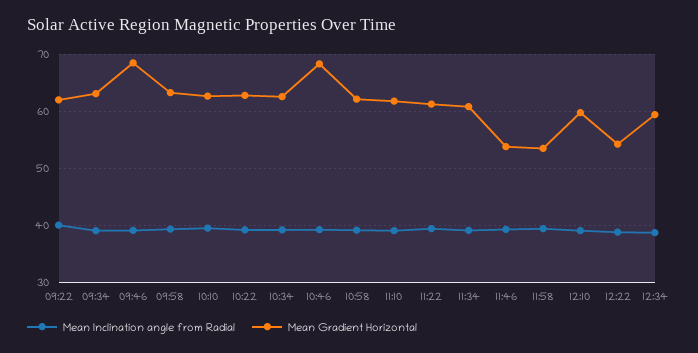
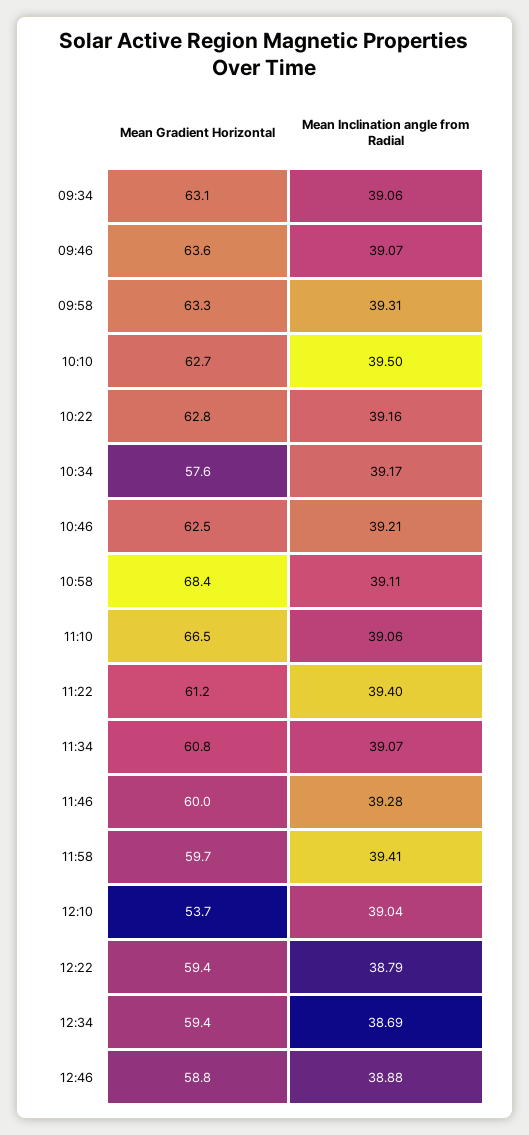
Mean Inclination angle from Radial, 09:22: 40 -> none
Mean Gradient Horizontal, 09:22: 62 -> none
Mean Gradient Horizontal, 09:46: 68 -> 63.6
Mean Gradient Horizontal, 10:34: 62 -> 57.6
Mean Gradient Horizontal, 10:46: 68 -> 62.5
Mean Gradient Horizontal, 10:58: 62 -> 68.4
Mean Gradient Horizontal, 11:10: 62 -> 66.5
Mean Gradient Horizontal, 11:46: 54 -> 60
Mean Gradient Horizontal, 11:58: 54 -> 59.7
Mean Gradient Horizontal, 12:10: 60 -> 53.7
Mean Gradient Horizontal, 12:22: 54 -> 59.4
Mean Gradient Horizontal, 12:46: none -> 58.8
Mean Inclination angle from Radial, 12:46: none -> 38.88

